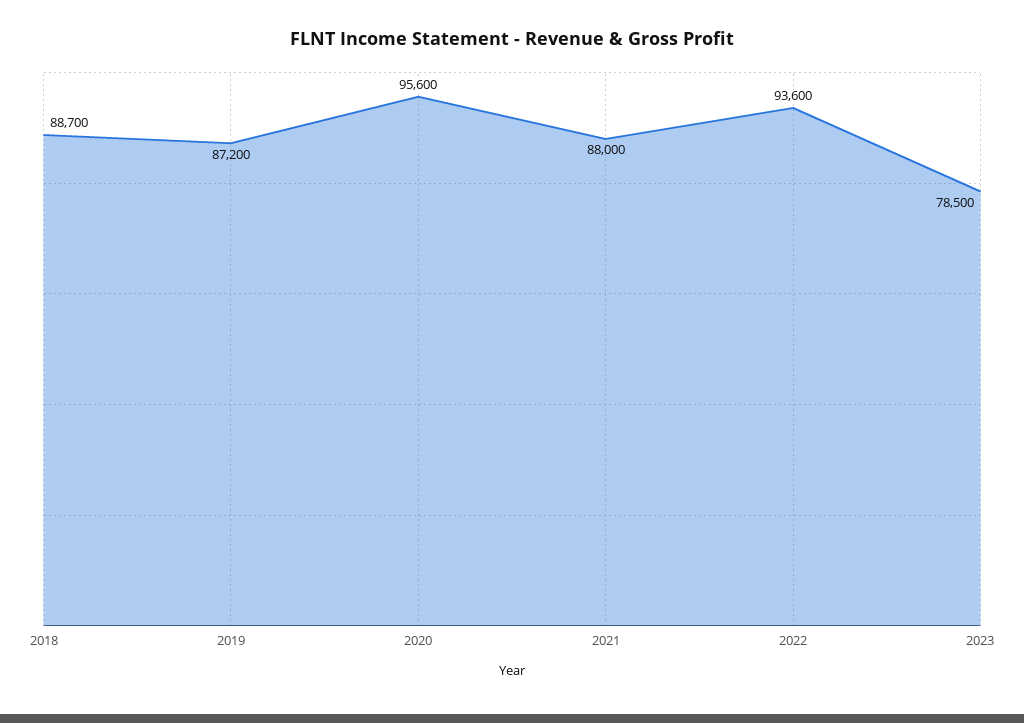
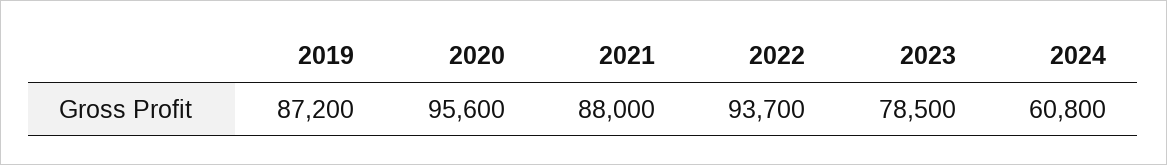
2018: 88700 -> none
2022: 93600 -> 93700
2024: none -> 60800

